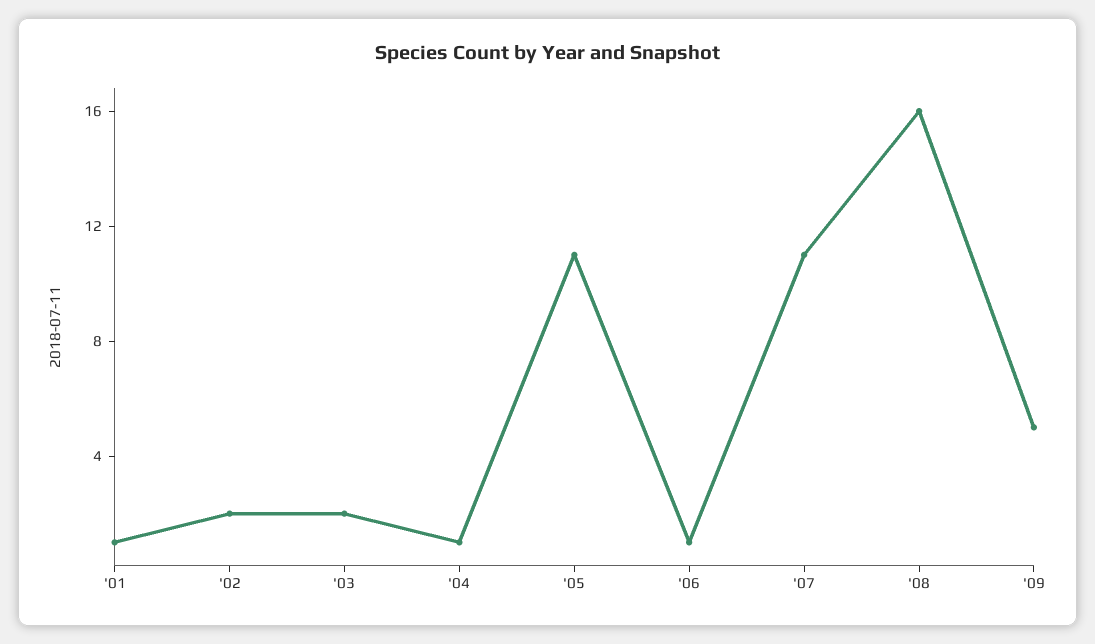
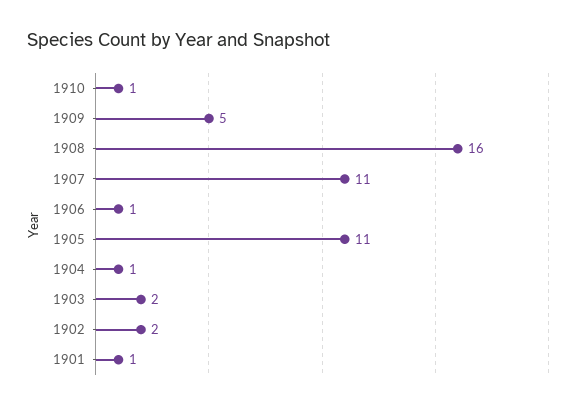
1910: none -> 1

